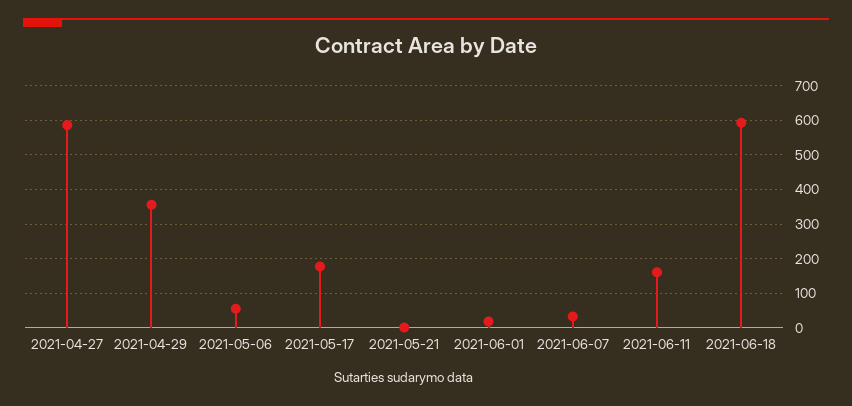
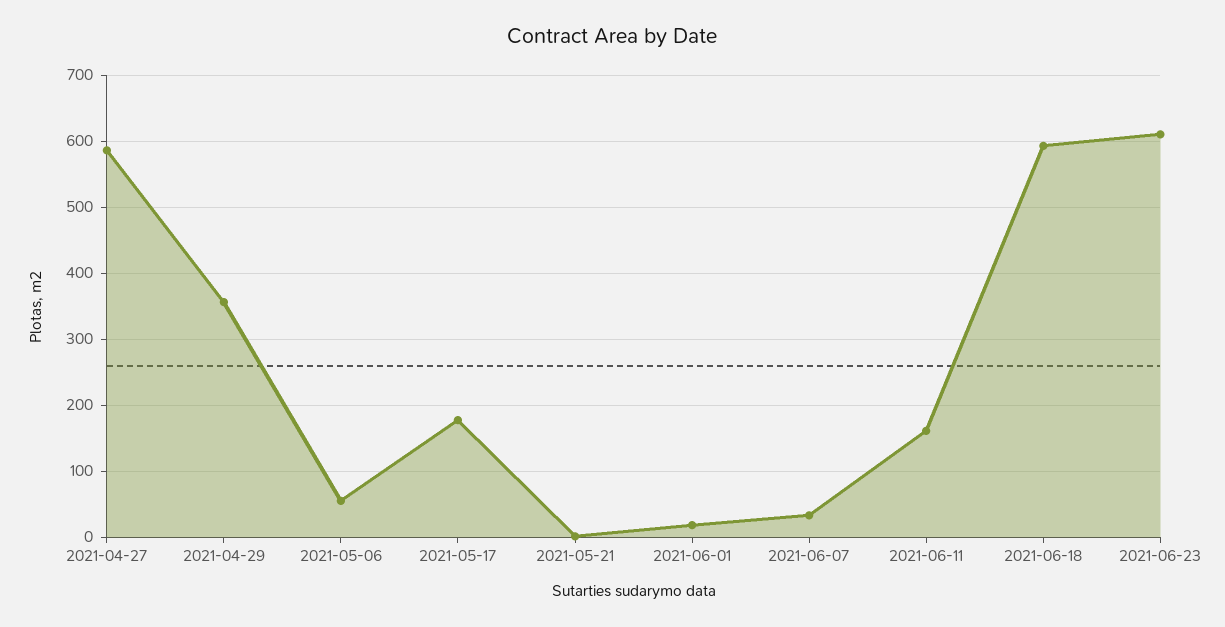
2021-06-23: none -> 610

